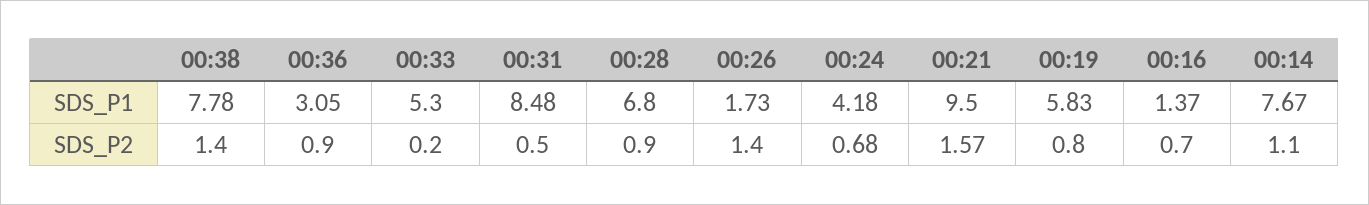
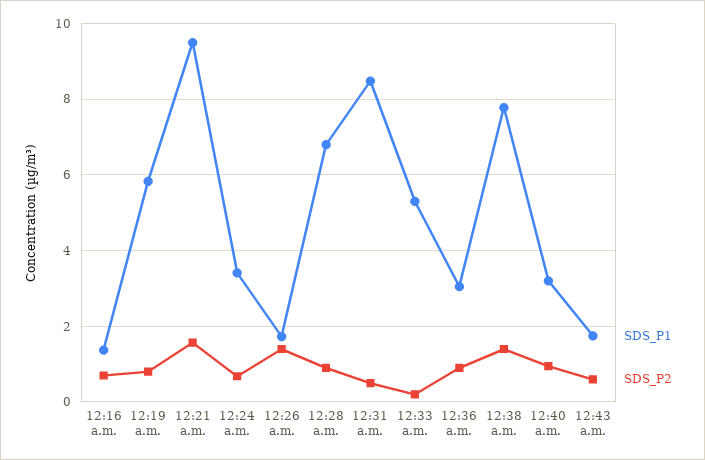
SDS_P1, 00:24: 4.18 -> 3.4
SDS_P1, 00:14: 7.67 -> none
SDS_P2, 00:14: 1.1 -> none
SDS_P1, 12:40 a.m.: none -> 3.2
SDS_P2, 12:40 a.m.: none -> 1
SDS_P1, 12:43 a.m.: none -> 1.8
SDS_P2, 12:43 a.m.: none -> 0.6

